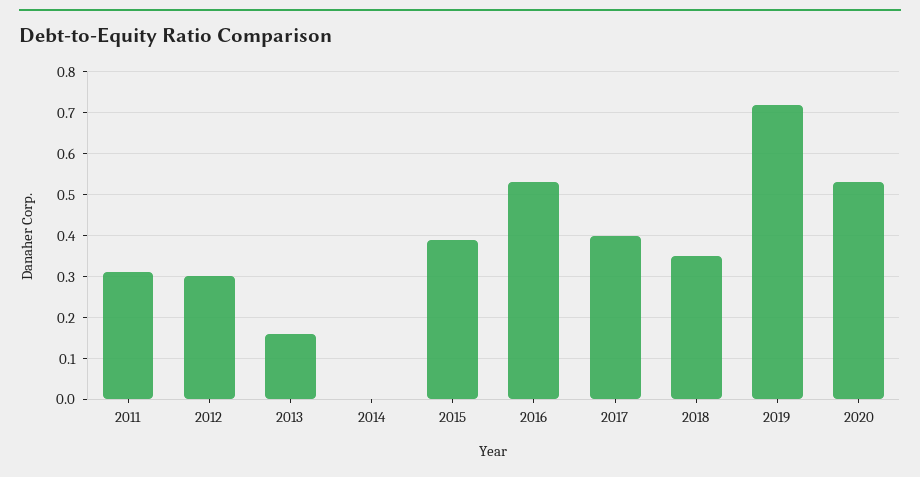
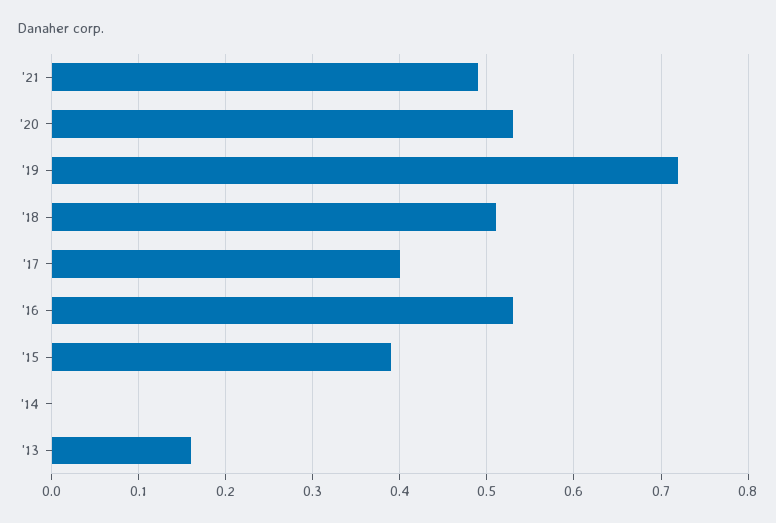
2011: 0.3 -> none
2012: 0.3 -> none
2018: 0.35 -> 0.51
'21: none -> 0.49

